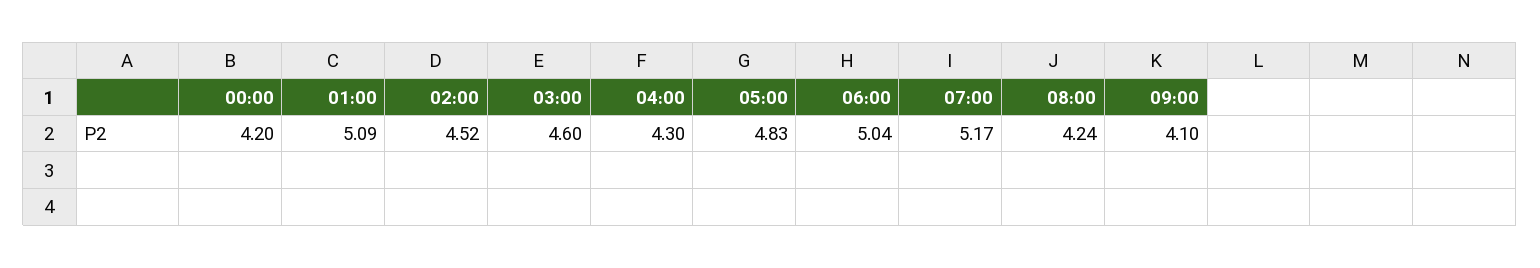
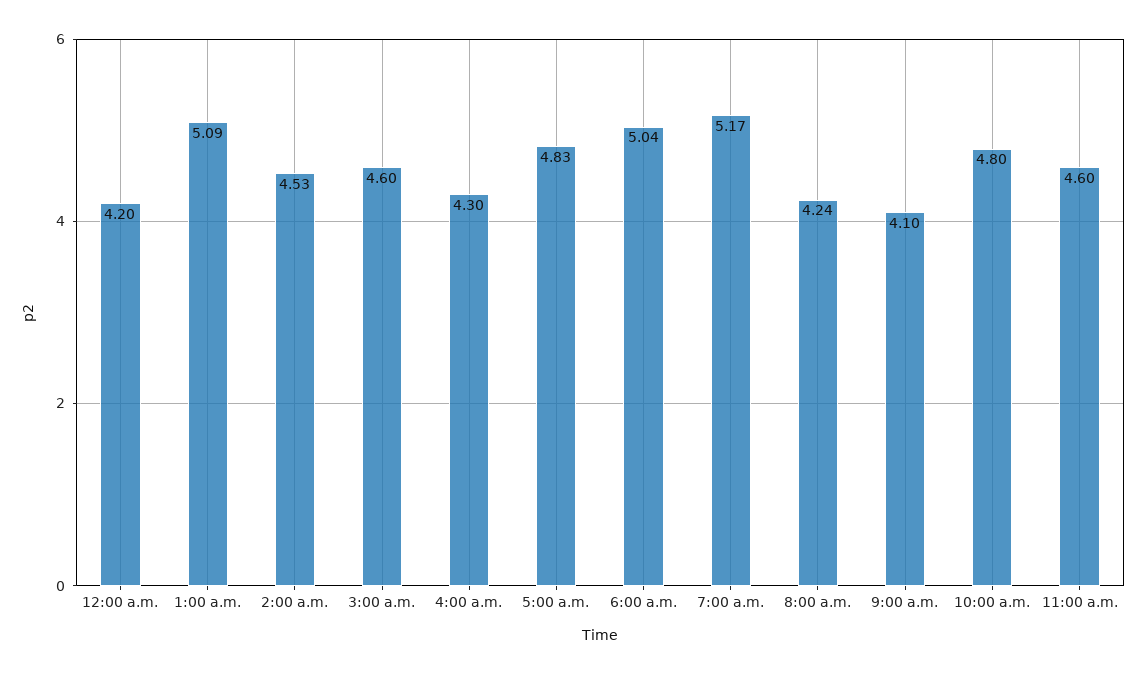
02:00: 4.52 -> 4.53
10:00 a.m.: none -> 4.8
11:00 a.m.: none -> 4.6

